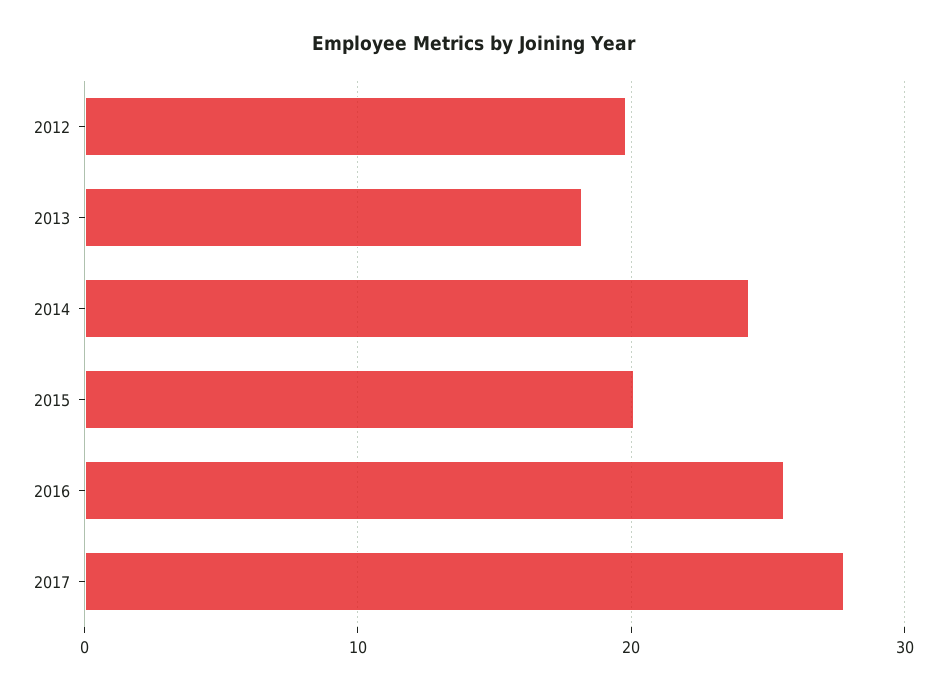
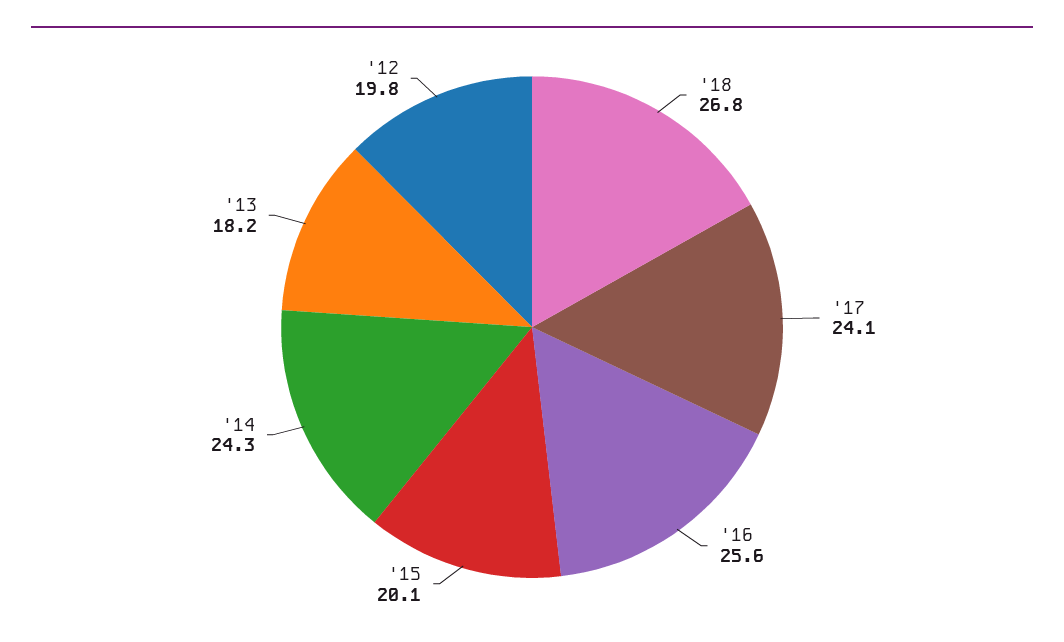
2017: 28 -> 24.1
'18: none -> 26.8

